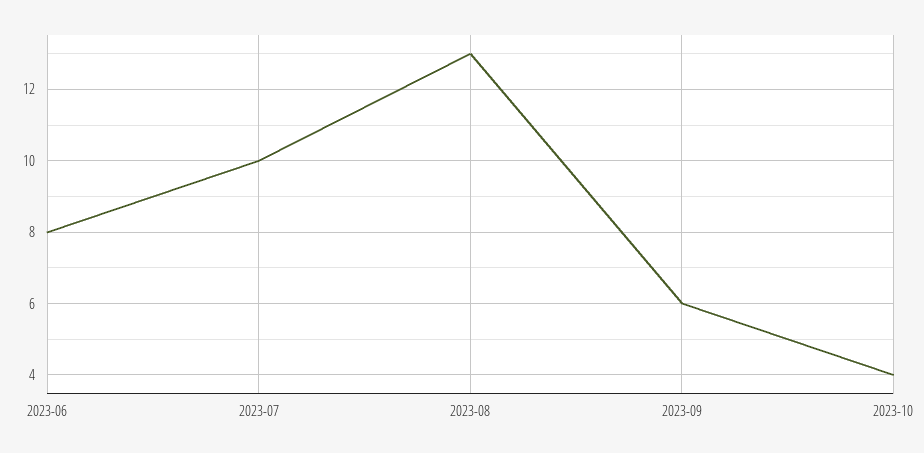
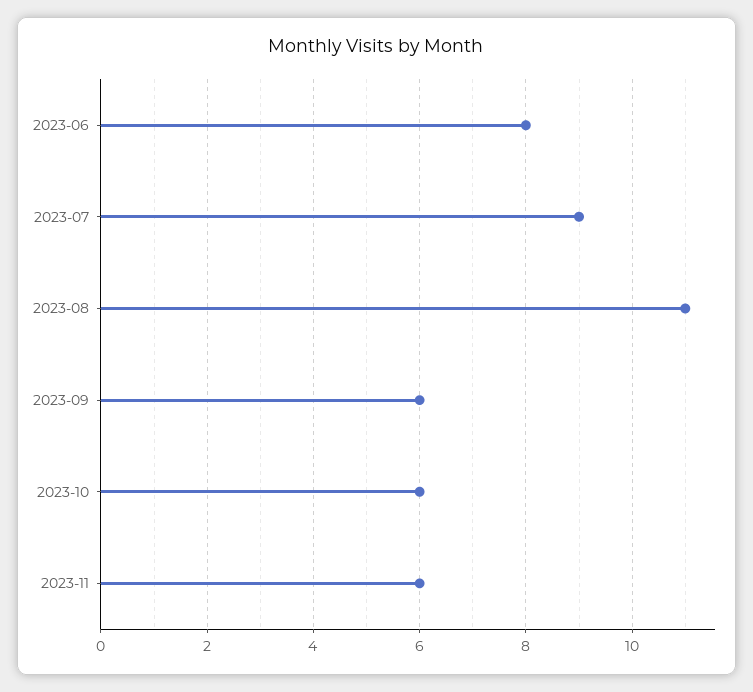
2023-07: 10 -> 9
2023-08: 13 -> 11
2023-10: 4 -> 6
2023-11: none -> 6

